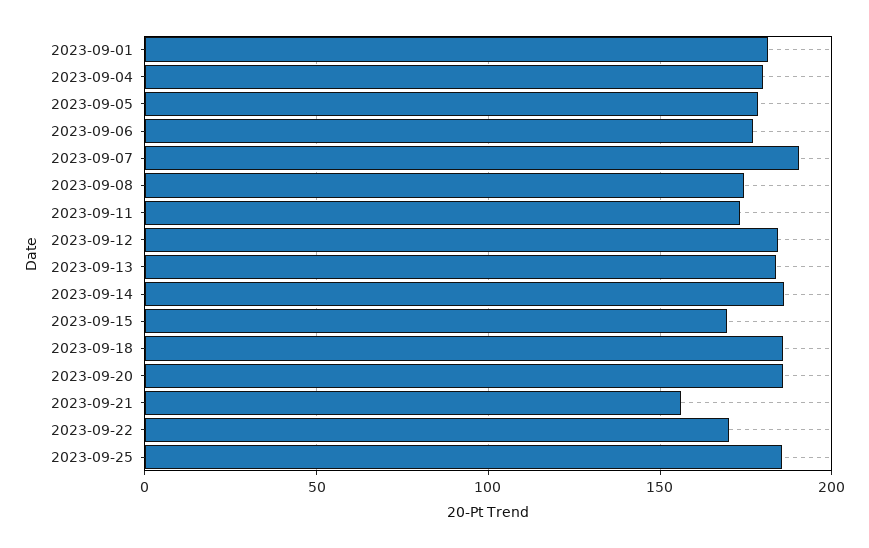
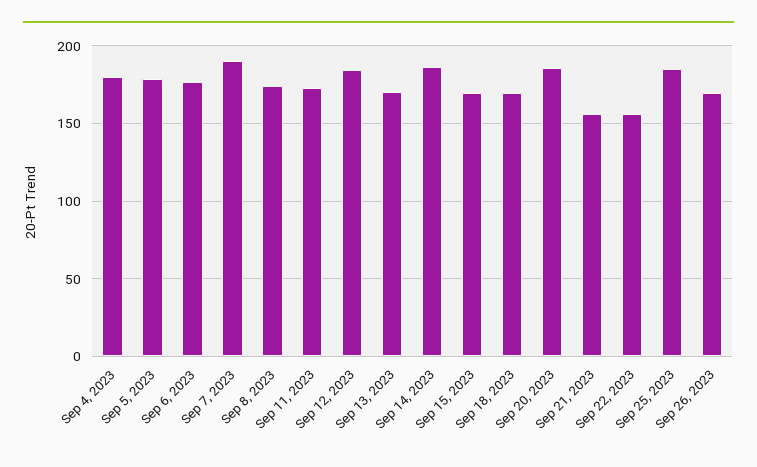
2023-09-01: 180 -> none
2023-09-13: 185 -> 170
2023-09-18: 185 -> 170
2023-09-22: 170 -> 155
Sep 26, 2023: none -> 170

